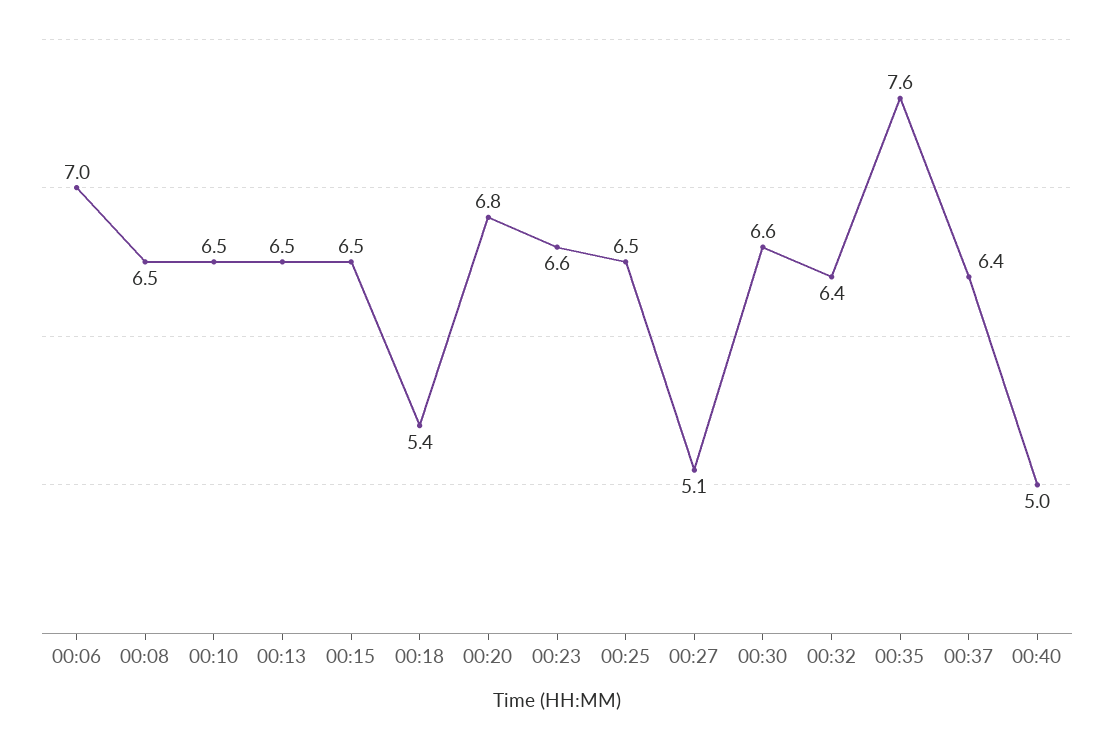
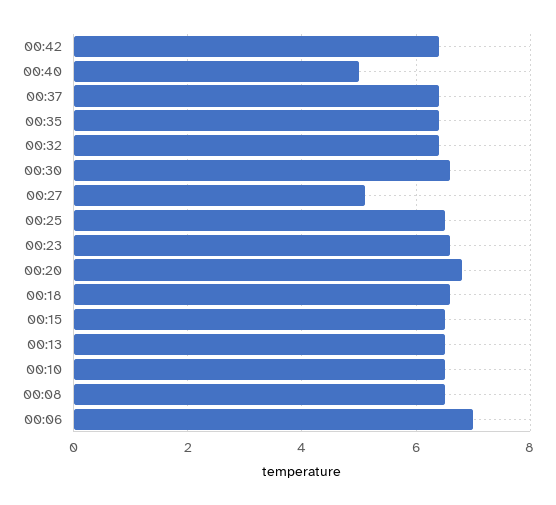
00:18: 5.4 -> 6.5
00:35: 7.6 -> 6.5
00:42: none -> 6.5

